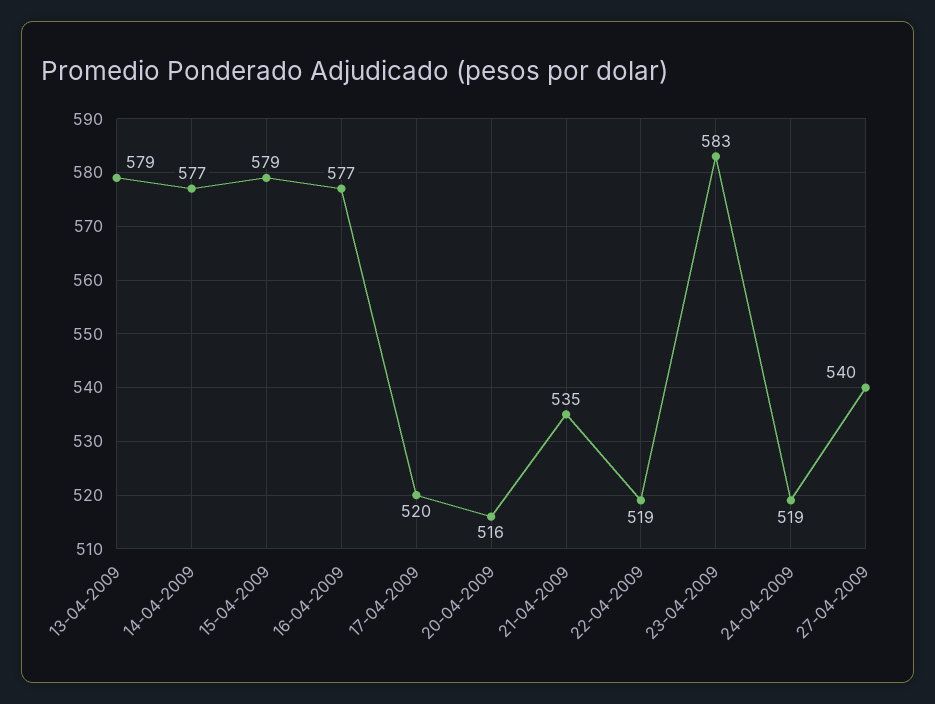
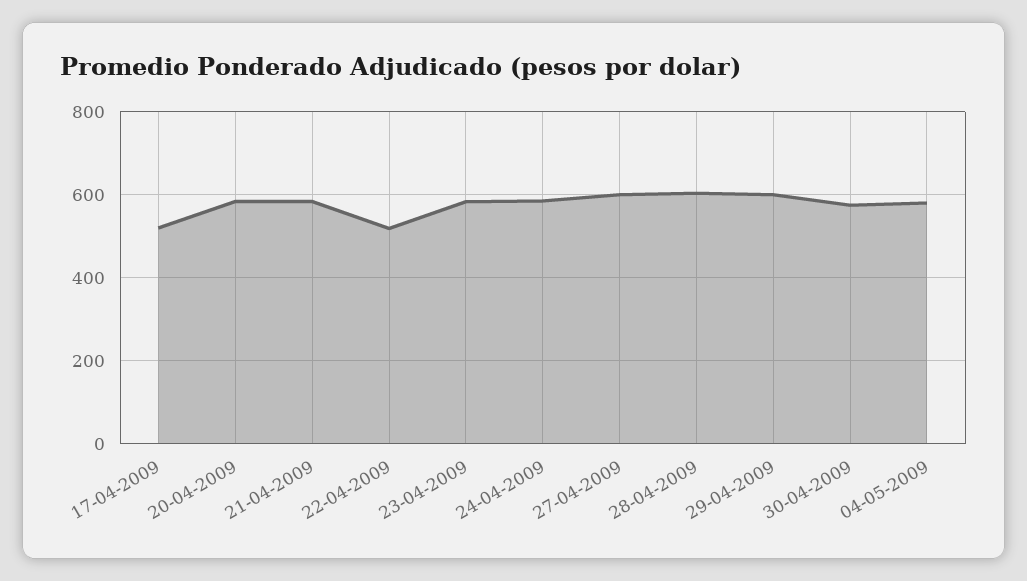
13-04-2009: 579 -> none
14-04-2009: 577 -> none
15-04-2009: 579 -> none
16-04-2009: 577 -> none
20-04-2009: 516 -> 580
21-04-2009: 535 -> 580
24-04-2009: 519 -> 580
27-04-2009: 540 -> 600
28-04-2009: none -> 600
29-04-2009: none -> 600
30-04-2009: none -> 580
04-05-2009: none -> 580

